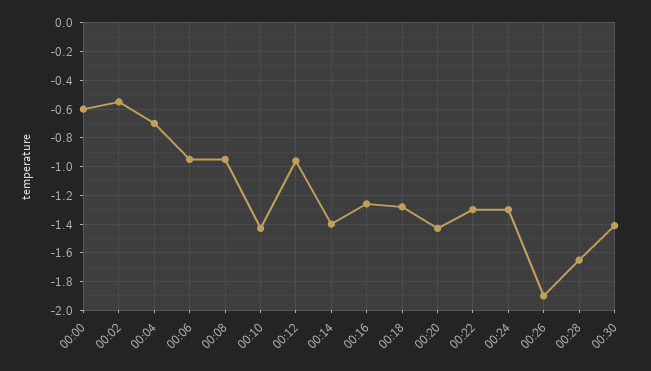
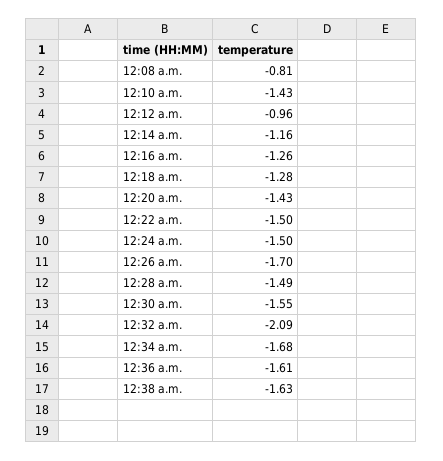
00:00: -0.6 -> none
00:02: -0.55 -> none
00:04: -0.7 -> none
00:06: -0.95 -> none
00:08: -0.95 -> -0.81
00:14: -1.4 -> -1.16
00:22: -1.3 -> -1.5
00:24: -1.3 -> -1.5
00:26: -1.9 -> -1.7
00:28: -1.65 -> -1.49
00:30: -1.4 -> -1.55
12:32 a.m.: none -> -2.09
12:34 a.m.: none -> -1.68
12:36 a.m.: none -> -1.61
12:38 a.m.: none -> -1.63

